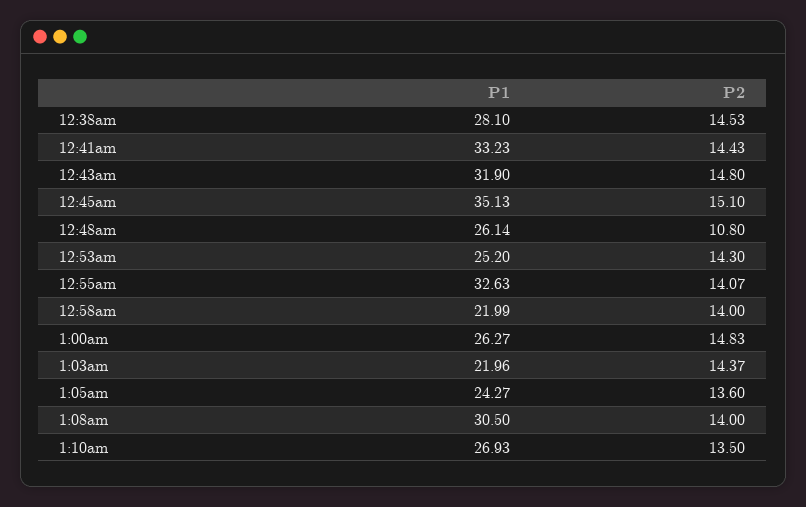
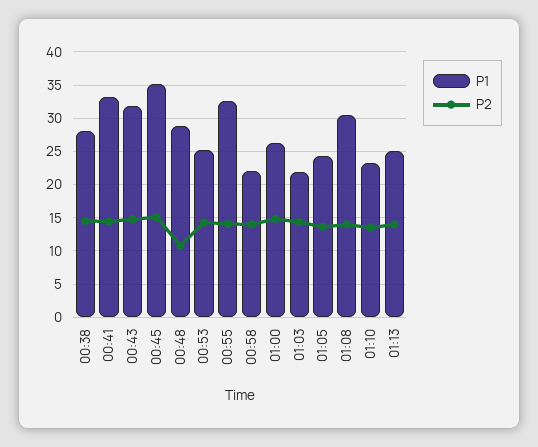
P1, 12:48am: 26.14 -> 29
P1, 1:10am: 26.93 -> 23
P1, 01:13: none -> 25
P2, 01:13: none -> 14

